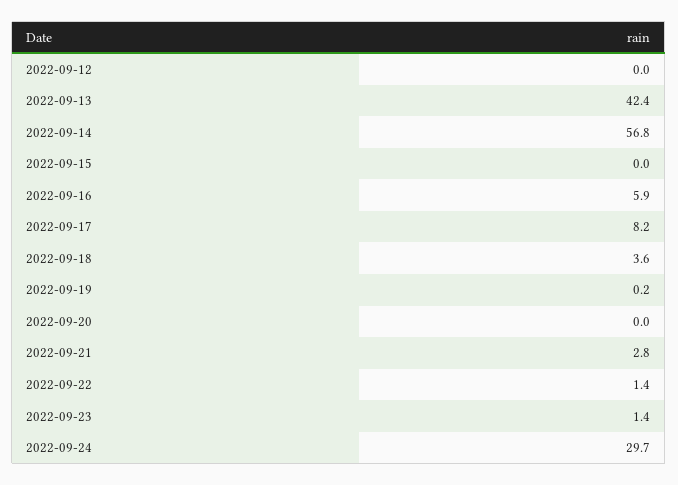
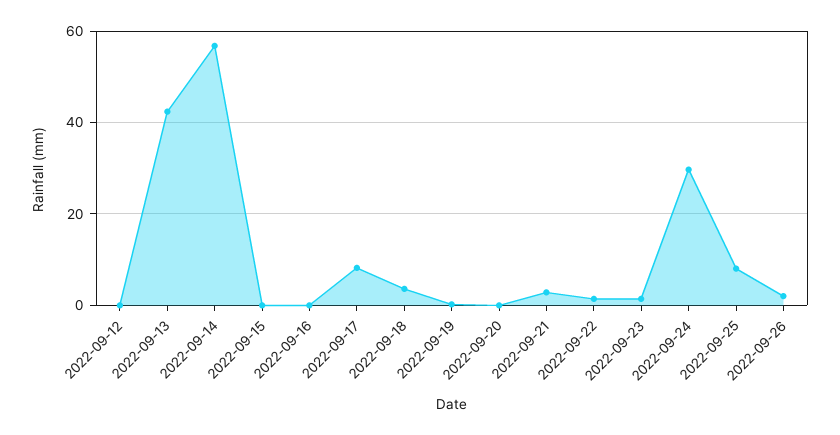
2022-09-16: 5.9 -> 0
2022-09-25: none -> 8
2022-09-26: none -> 2

